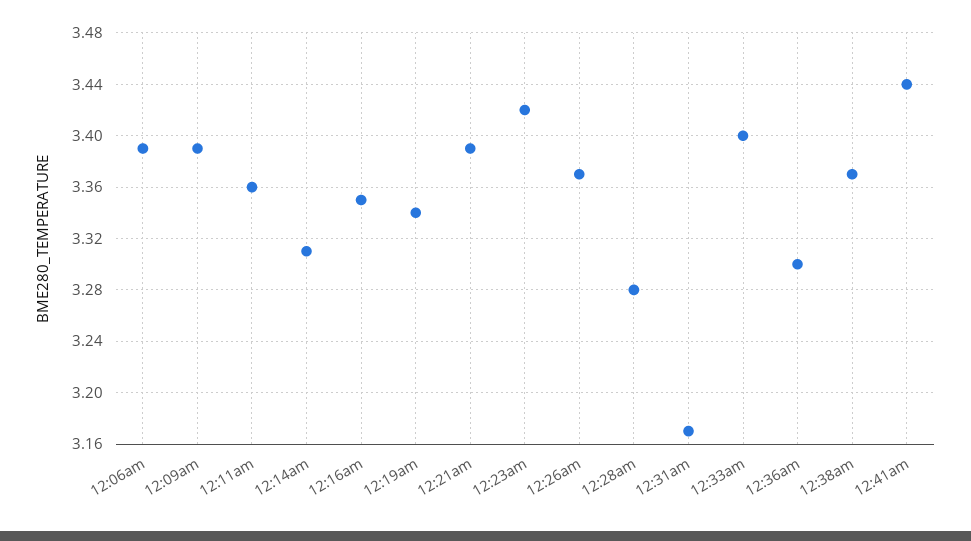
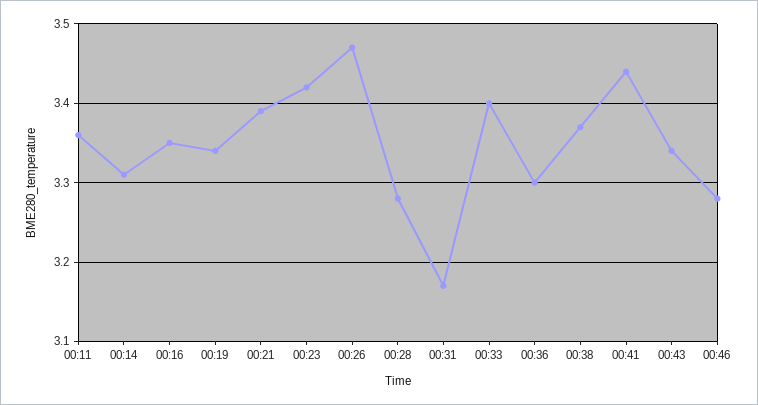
12:06am: 3.39 -> none
12:09am: 3.39 -> none
12:26am: 3.37 -> 3.47
00:43: none -> 3.34
00:46: none -> 3.28

